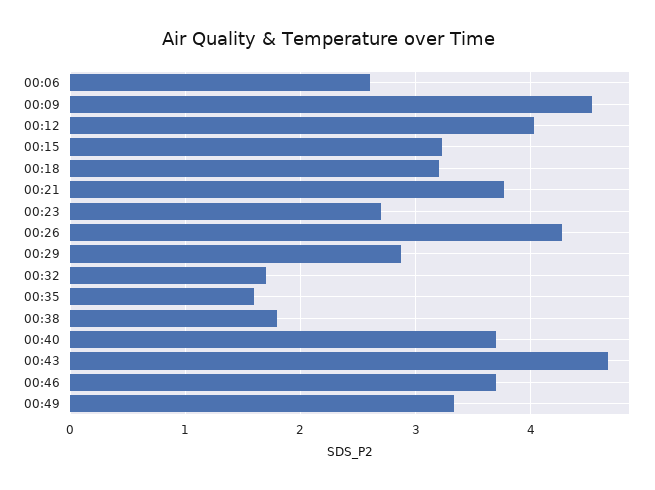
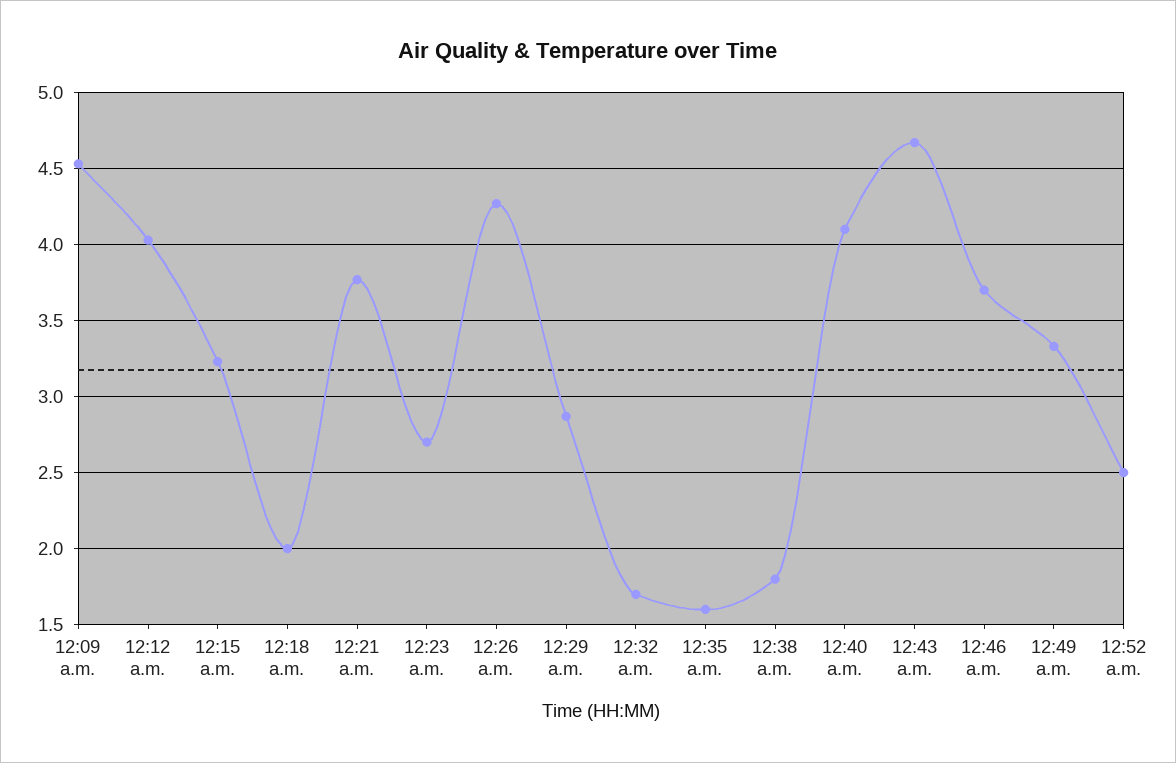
00:06: 2.6 -> none
00:18: 3.2 -> 2
00:40: 3.7 -> 4.1
12:52 a.m.: none -> 2.5

